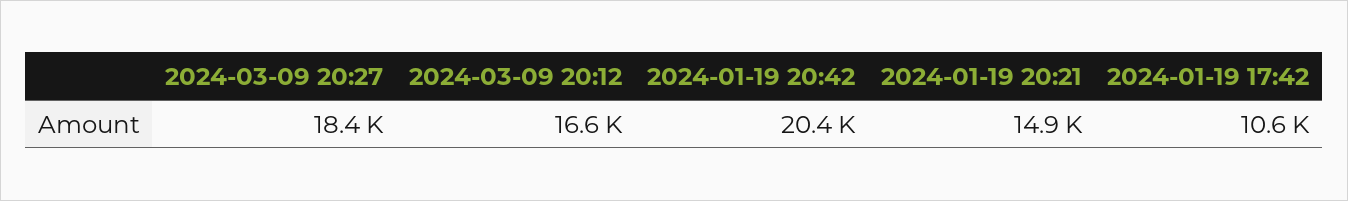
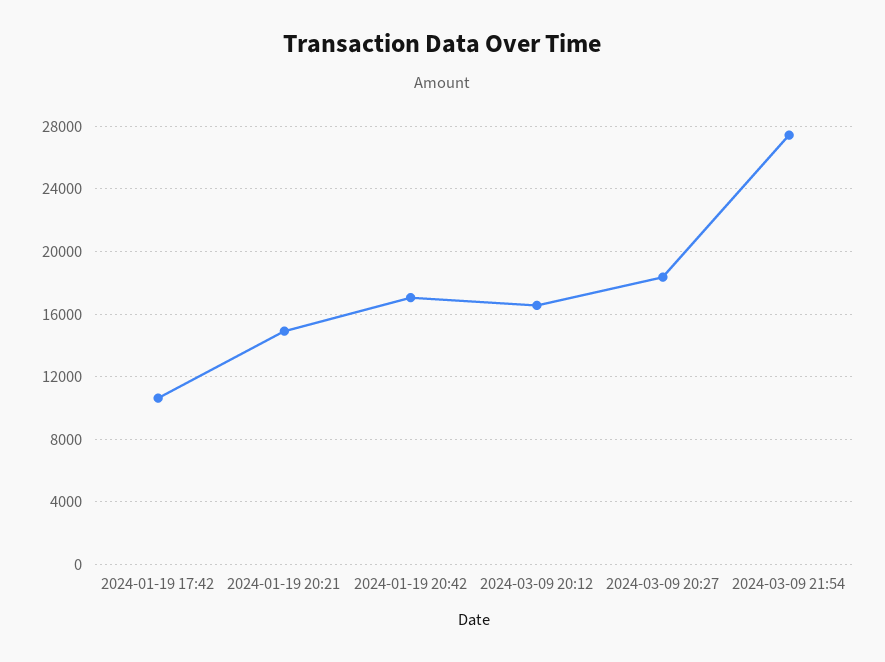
2024-01-19 20:42: 20400 -> 17000
2024-03-09 21:54: none -> 27500

